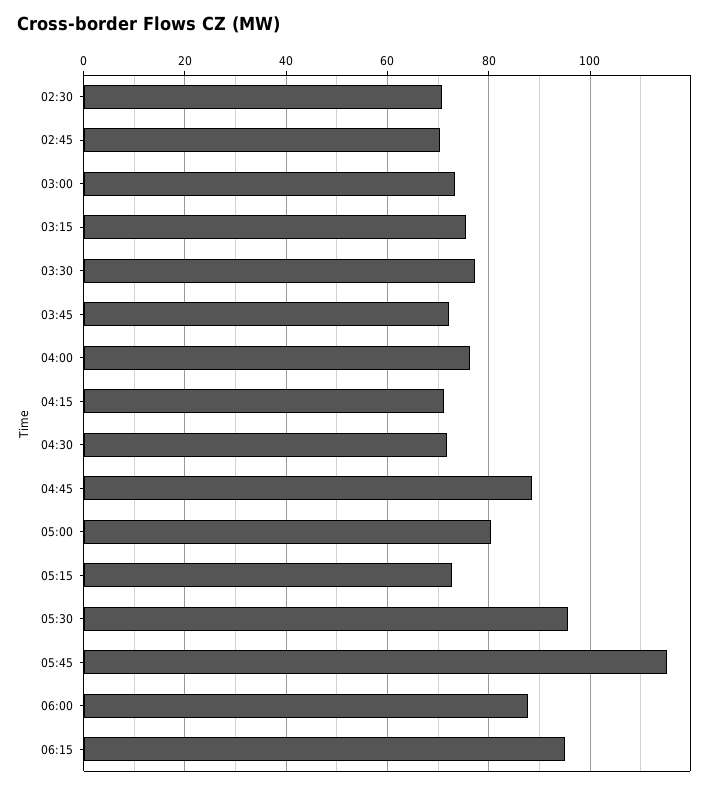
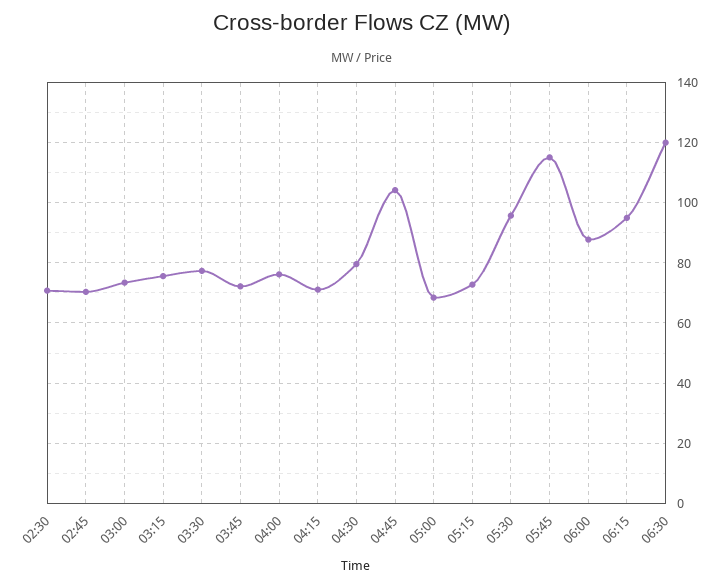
04:30: 72 -> 80
04:45: 88 -> 104
05:00: 80 -> 68
06:30: none -> 120

